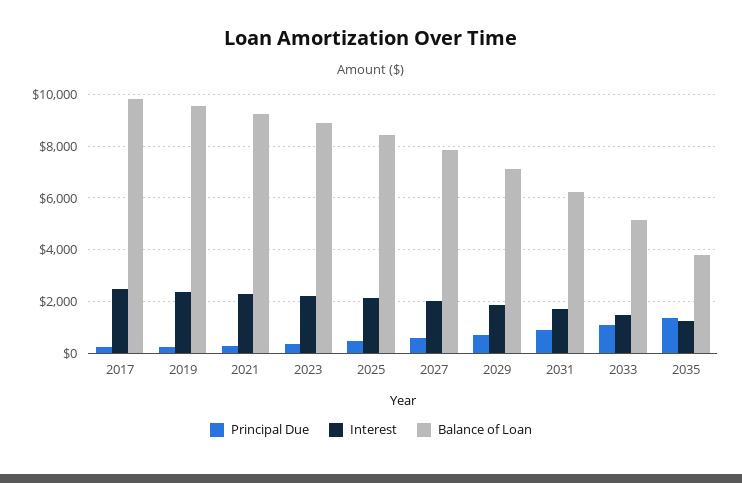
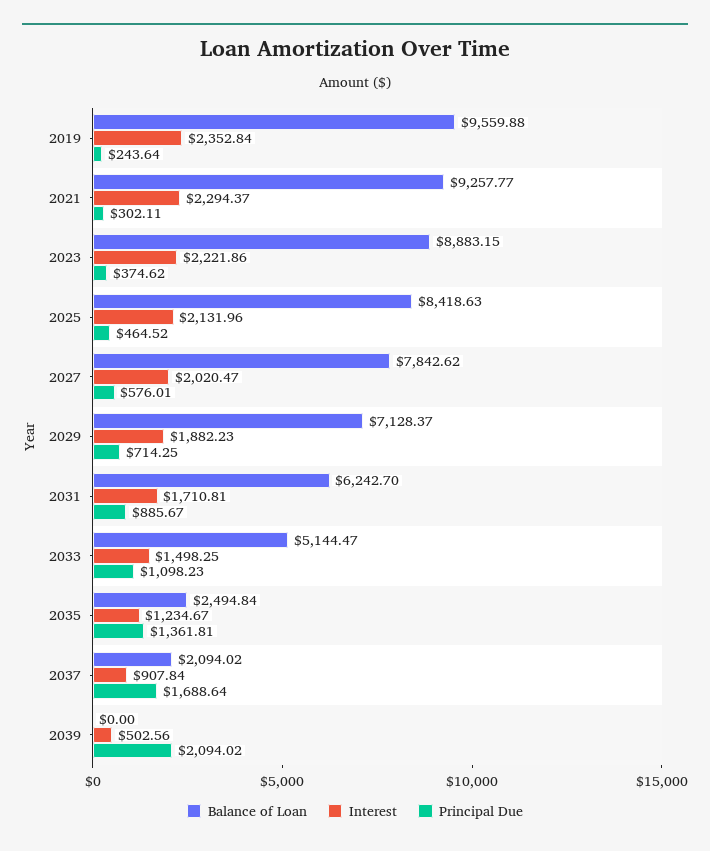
Principal Due, 2017: 250 -> none
Interest, 2017: 2500 -> none
Balance of Loan, 2017: 9750 -> none
Balance of Loan, 2035: 3750 -> 2494.84
Balance of Loan, 2037: none -> 2094.02
Interest, 2037: none -> 907.84
Principal Due, 2037: none -> 1688.64
Balance of Loan, 2039: none -> 0
Interest, 2039: none -> 502.56
Principal Due, 2039: none -> 2094.02

